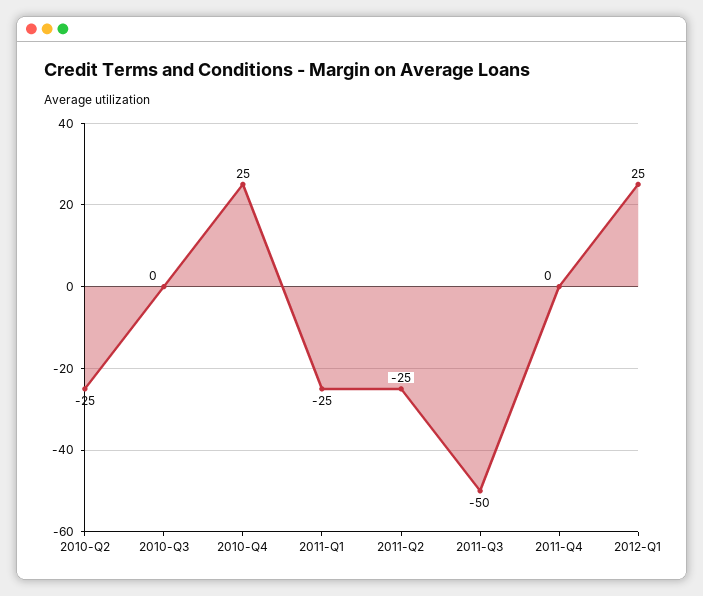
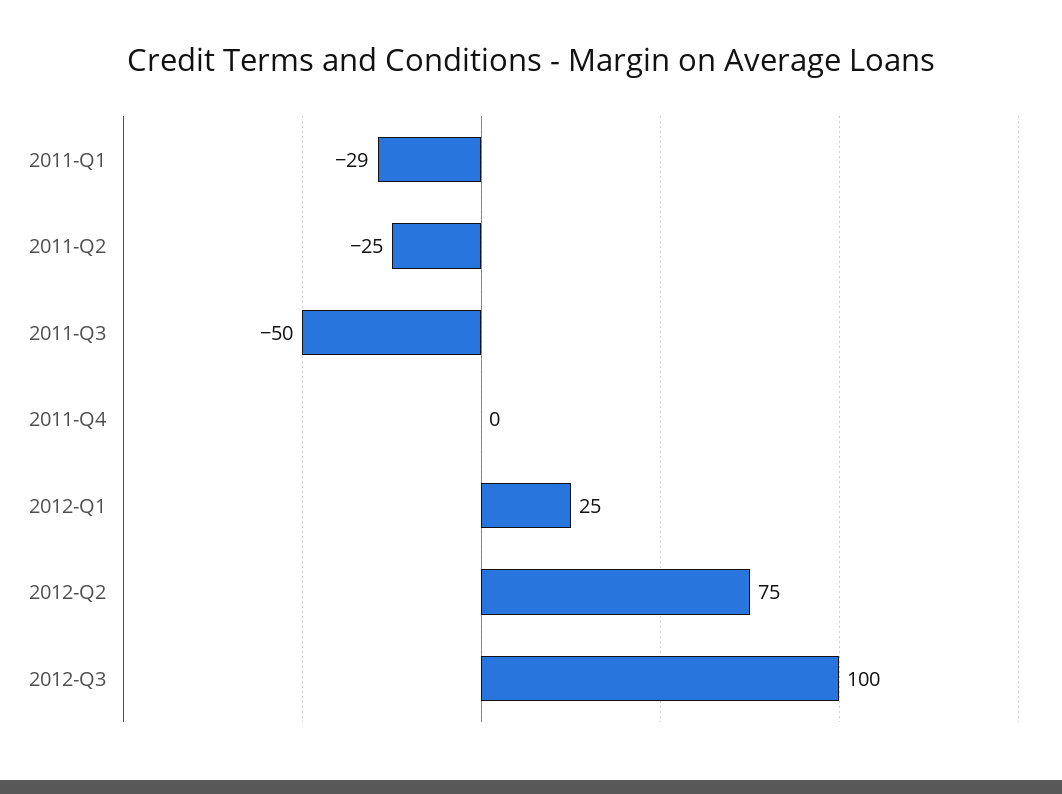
2010-Q2: -25 -> none
2010-Q3: 0 -> none
2010-Q4: 25 -> none
2011-Q1: -25 -> -29
2012-Q2: none -> 75
2012-Q3: none -> 100

